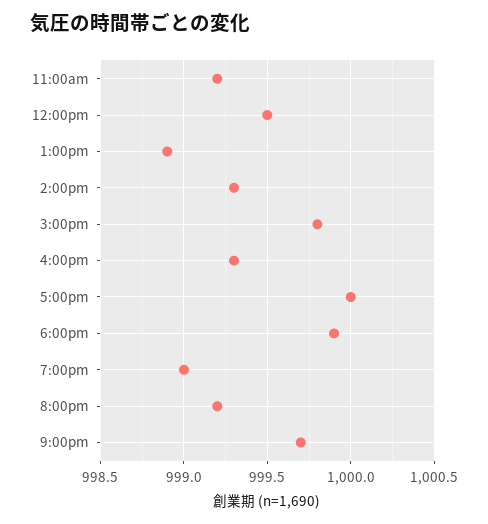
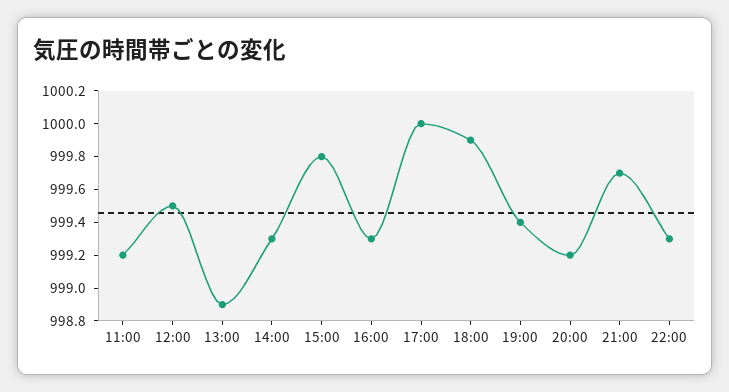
7:00pm: 999 -> 999.4
22:00: none -> 999.3

